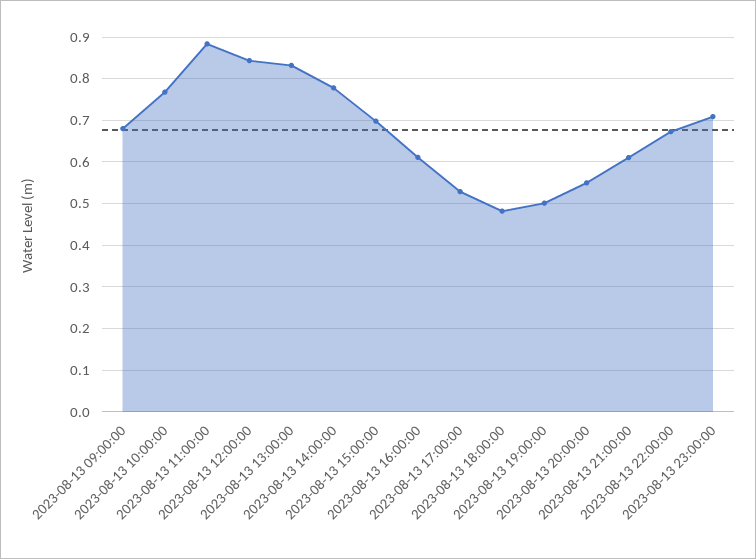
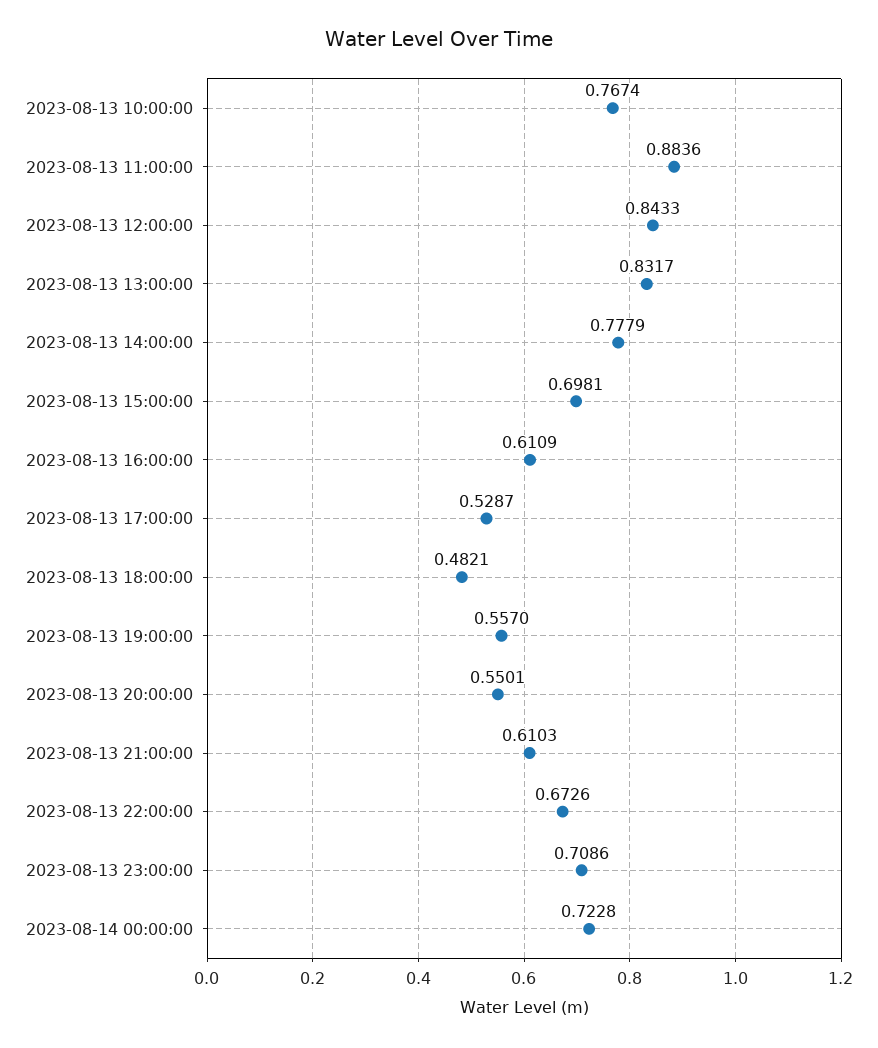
2023-08-13 09:00:00: 0.68 -> none
2023-08-13 19:00:00: 0.5 -> 0.557
2023-08-14 00:00:00: none -> 0.7228

